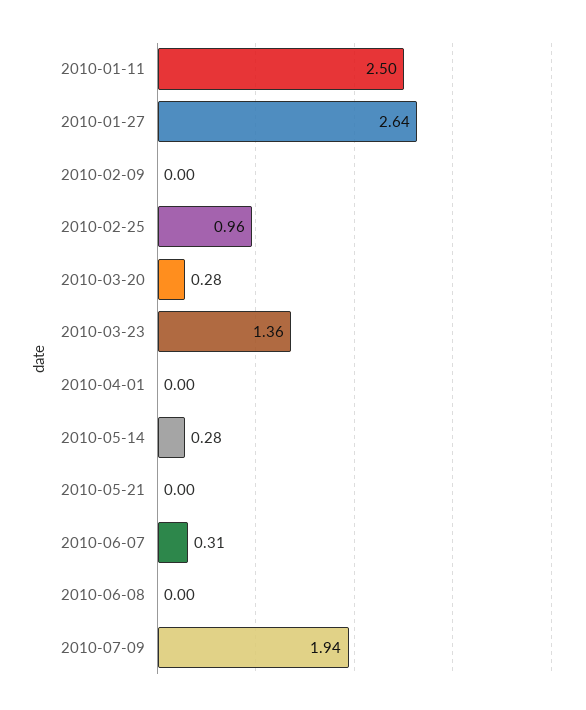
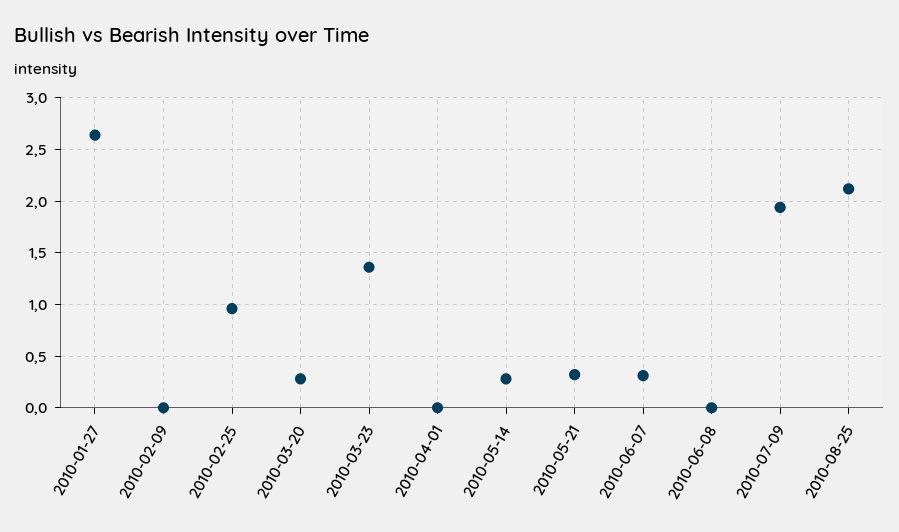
2010-01-11: 2.5 -> none
2010-05-21: 0 -> 0.3
2010-08-25: none -> 2.1

